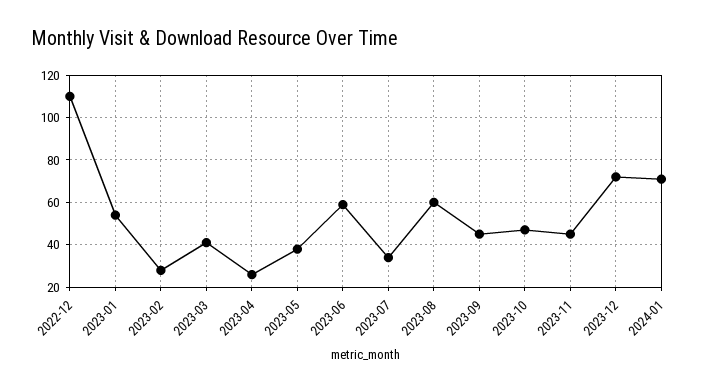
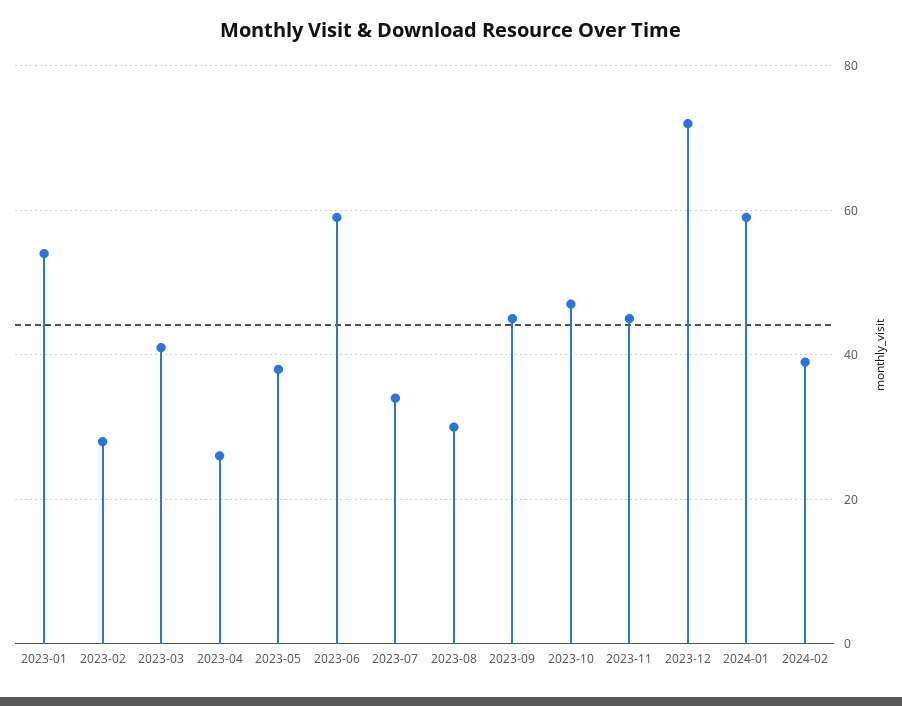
2022-12: 110 -> none
2023-08: 60 -> 30
2024-01: 70 -> 60
2024-02: none -> 40

